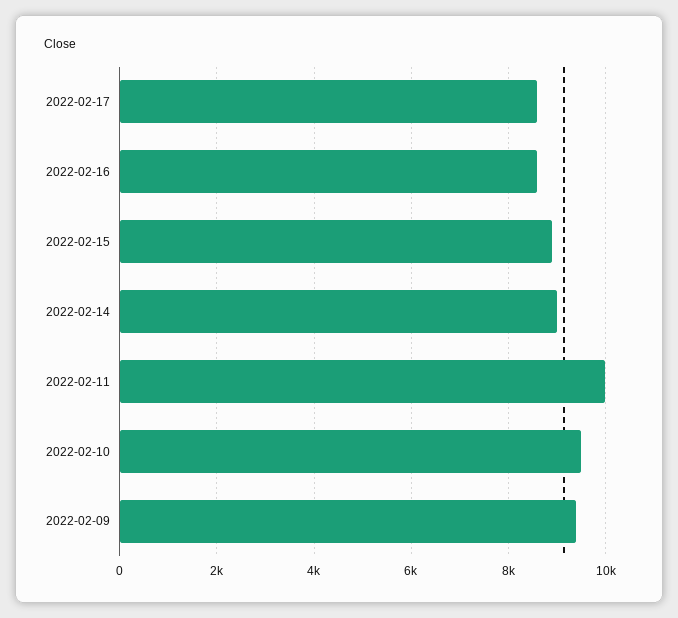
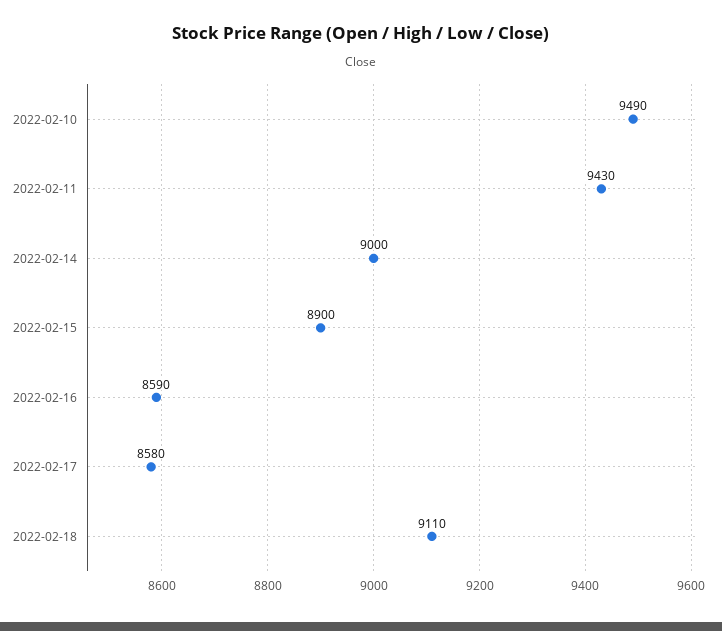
2022-02-11: 10000 -> 9430
2022-02-09: 9400 -> none
2022-02-18: none -> 9110

